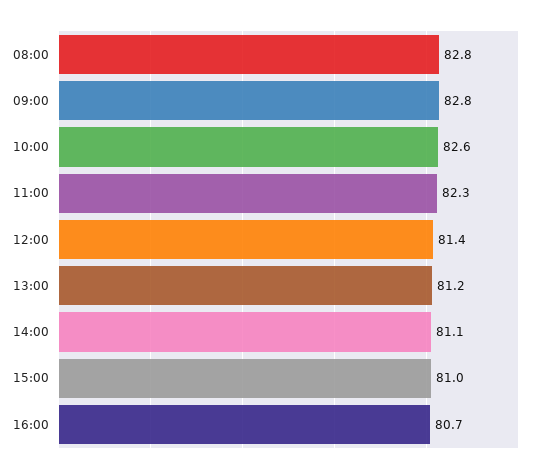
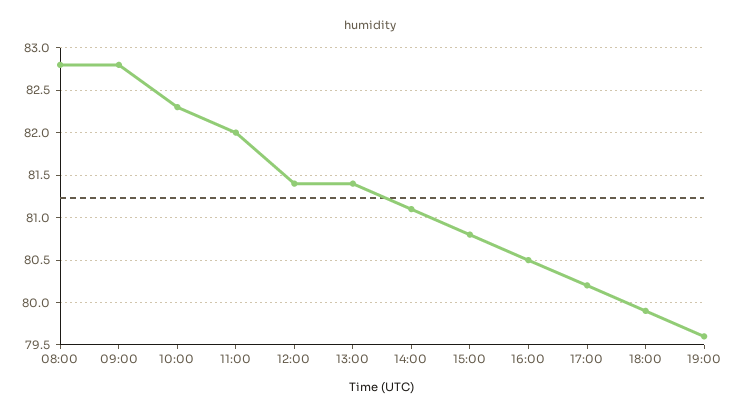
10:00: 82.6 -> 82.3
11:00: 82.3 -> 82
13:00: 81.2 -> 81.4
15:00: 81 -> 80.8
16:00: 80.7 -> 80.5
17:00: none -> 80.2
18:00: none -> 79.9
19:00: none -> 79.6

